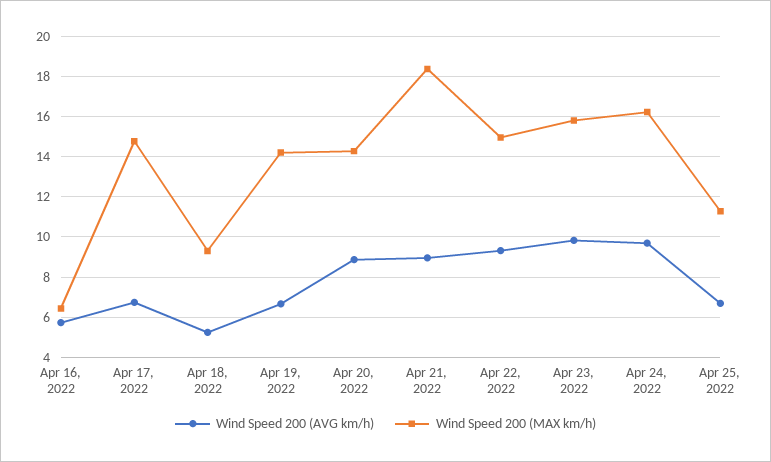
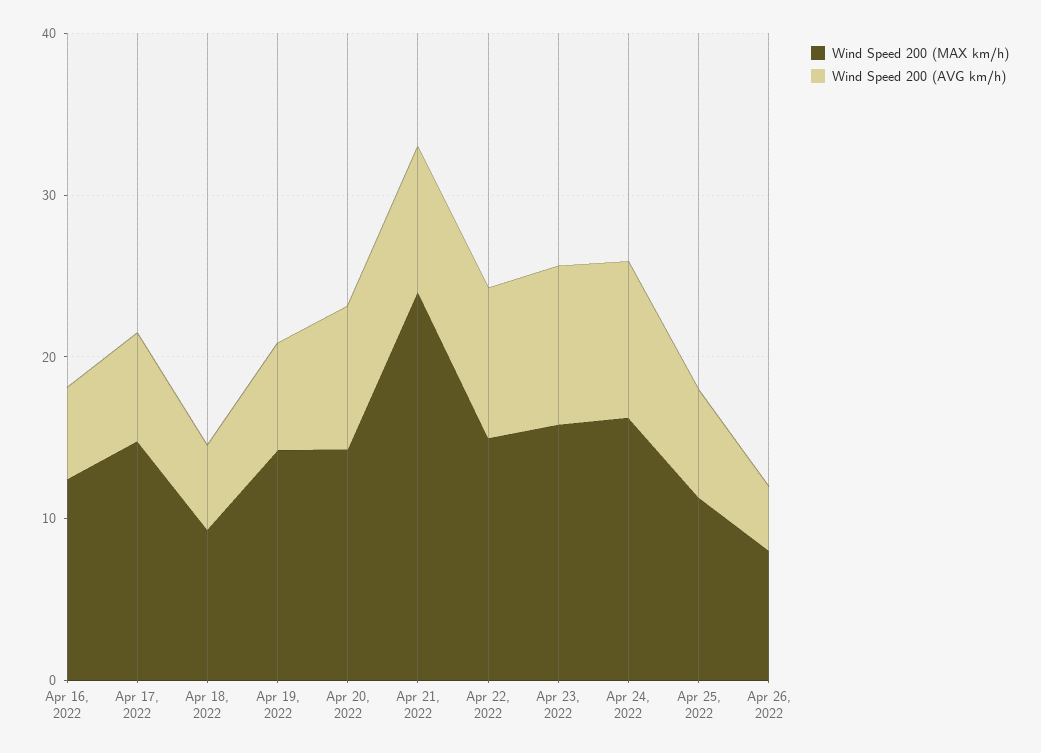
Wind Speed 200 (MAX km/h), Apr 16, 2022: 6.5 -> 12
Wind Speed 200 (MAX km/h), Apr 21, 2022: 18.5 -> 24
Wind Speed 200 (MAX km/h), Apr 26, 2022: none -> 8
Wind Speed 200 (AVG km/h), Apr 26, 2022: none -> 4

